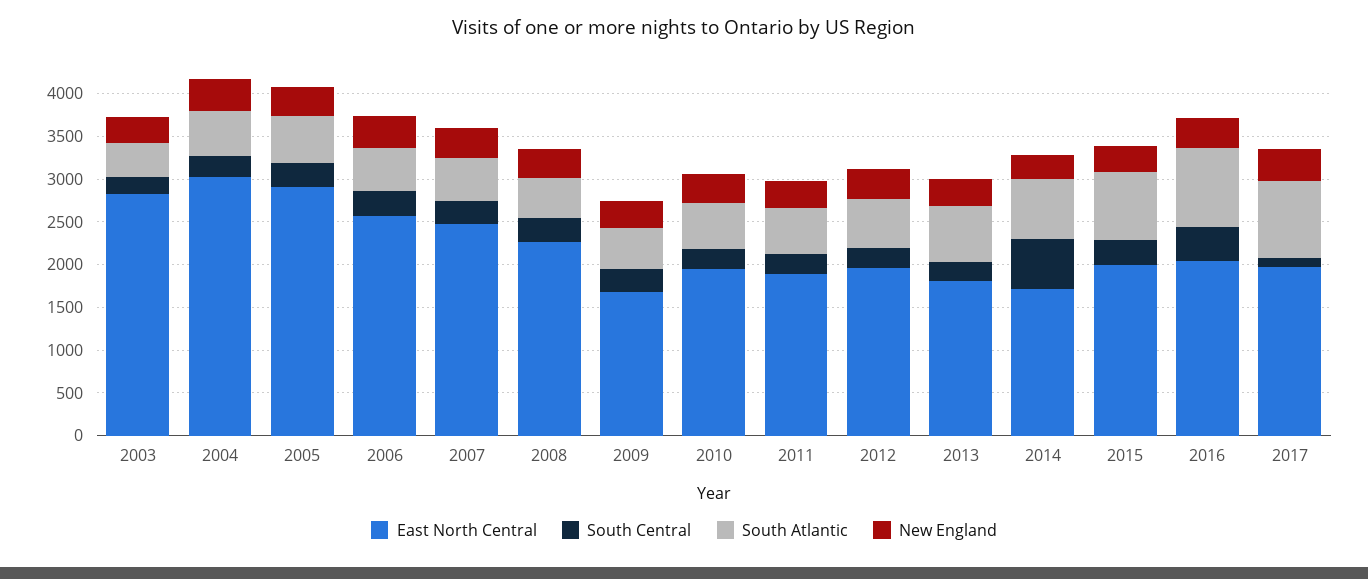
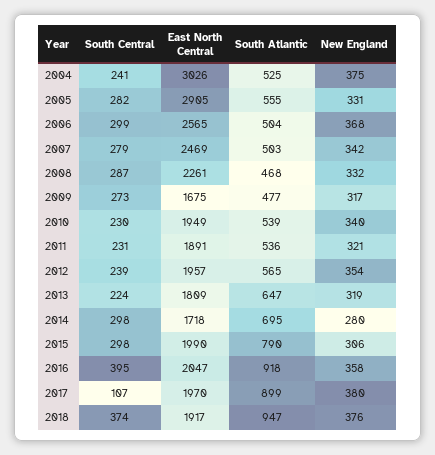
East North Central, 2003: 2800 -> none
South Central, 2003: 200 -> none
South Atlantic, 2003: 400 -> none
New England, 2003: 300 -> none
South Central, 2014: 600 -> 298
South Central, 2018: none -> 374
East North Central, 2018: none -> 1917
South Atlantic, 2018: none -> 947
New England, 2018: none -> 376

